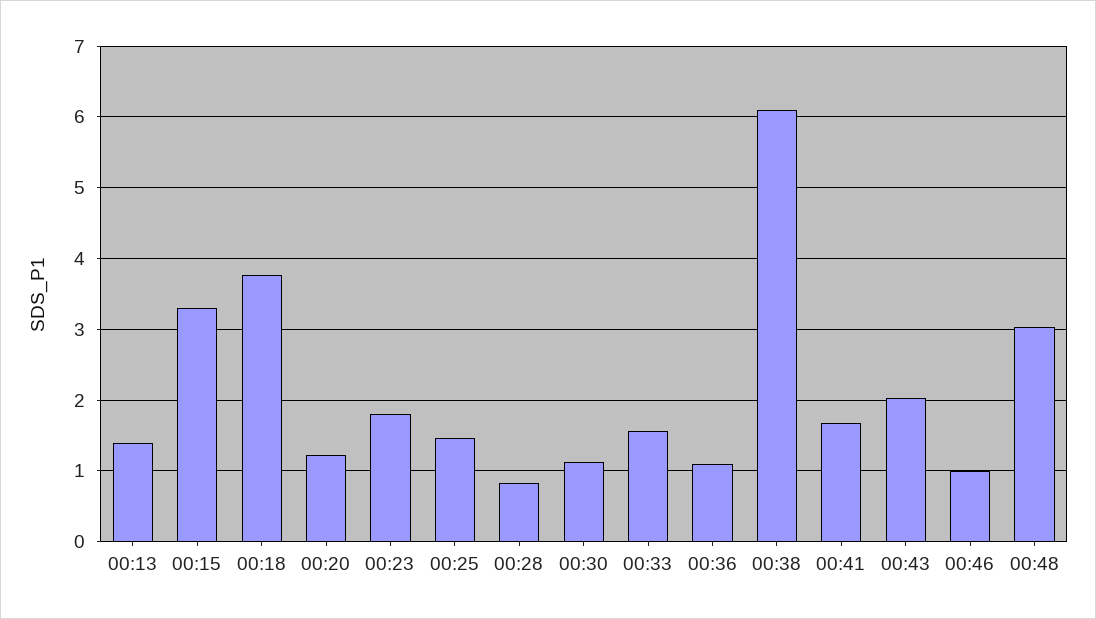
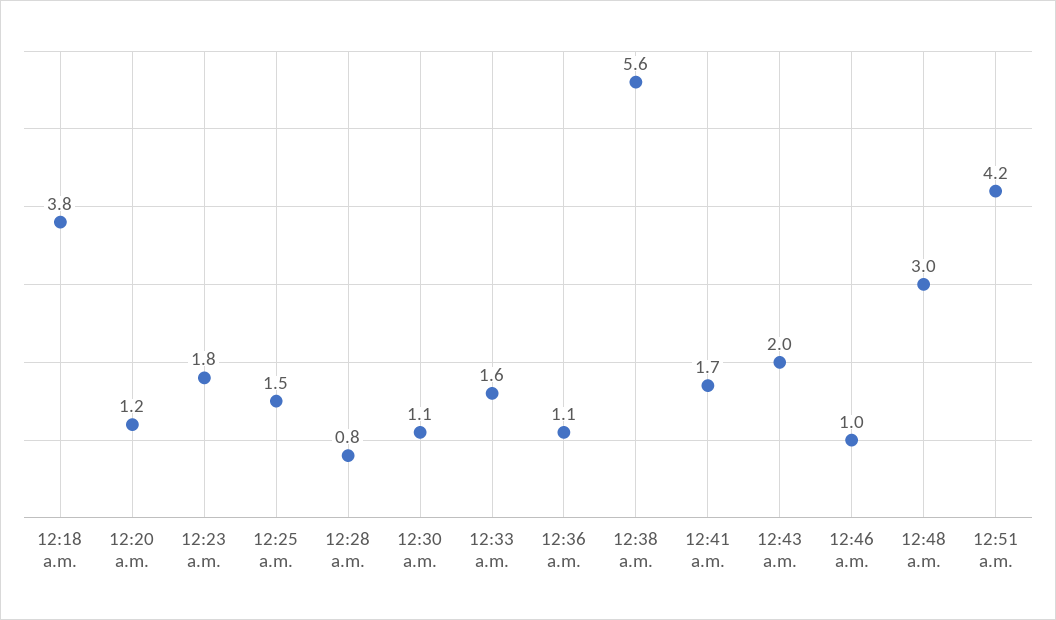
00:13: 1.4 -> none
00:15: 3.3 -> none
00:38: 6.1 -> 5.6
12:51 a.m.: none -> 4.2

